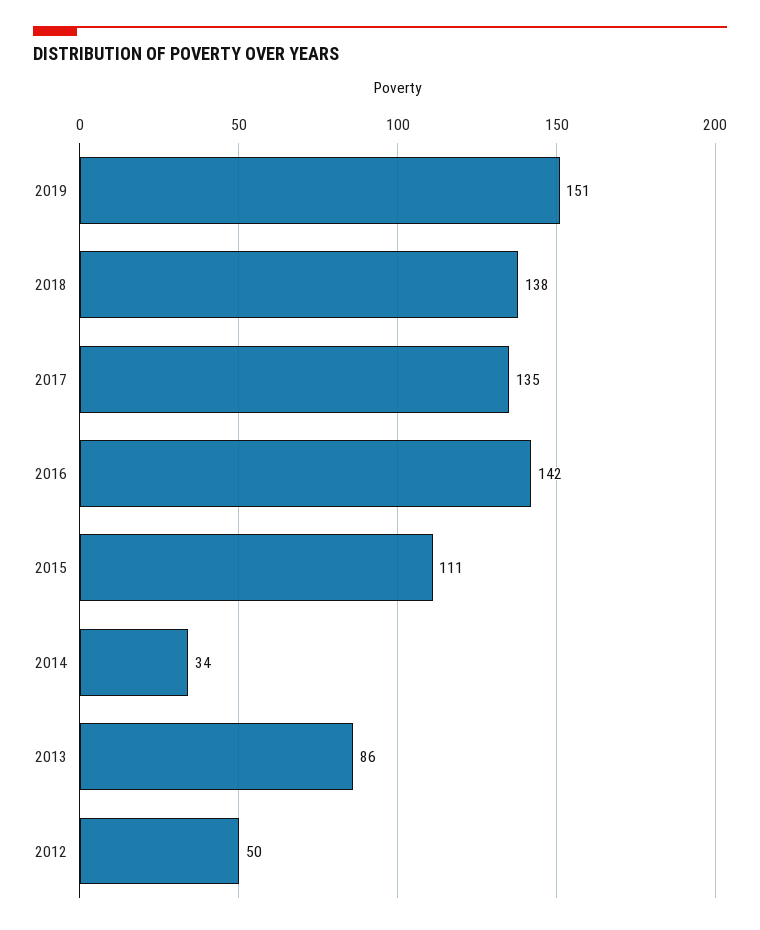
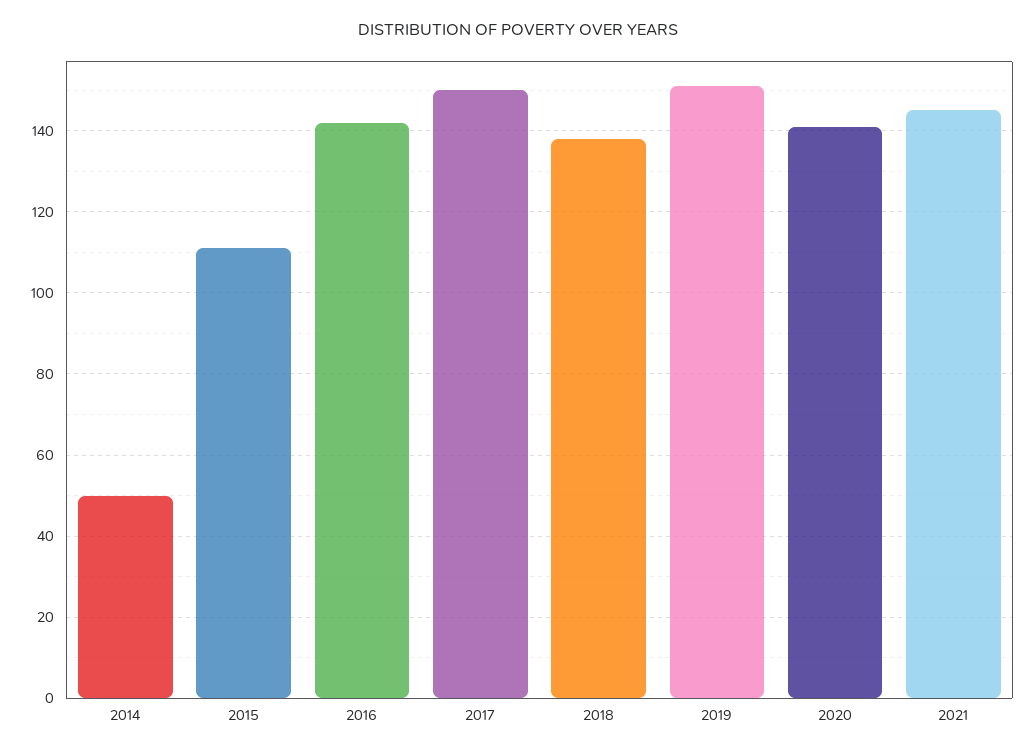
2017: 135 -> 150
2014: 34 -> 50
2013: 86 -> none
2012: 50 -> none
2020: none -> 140
2021: none -> 145

